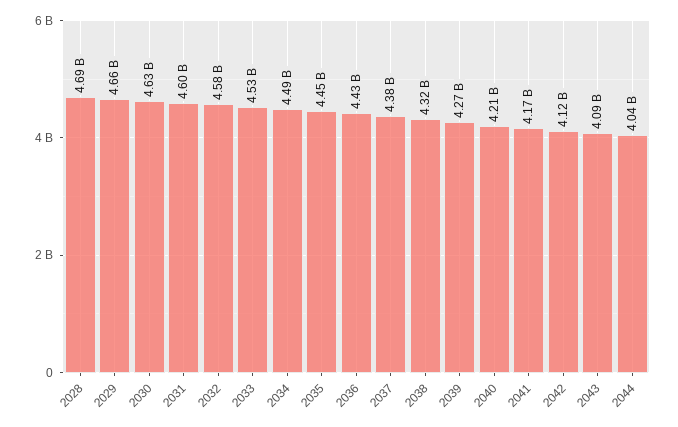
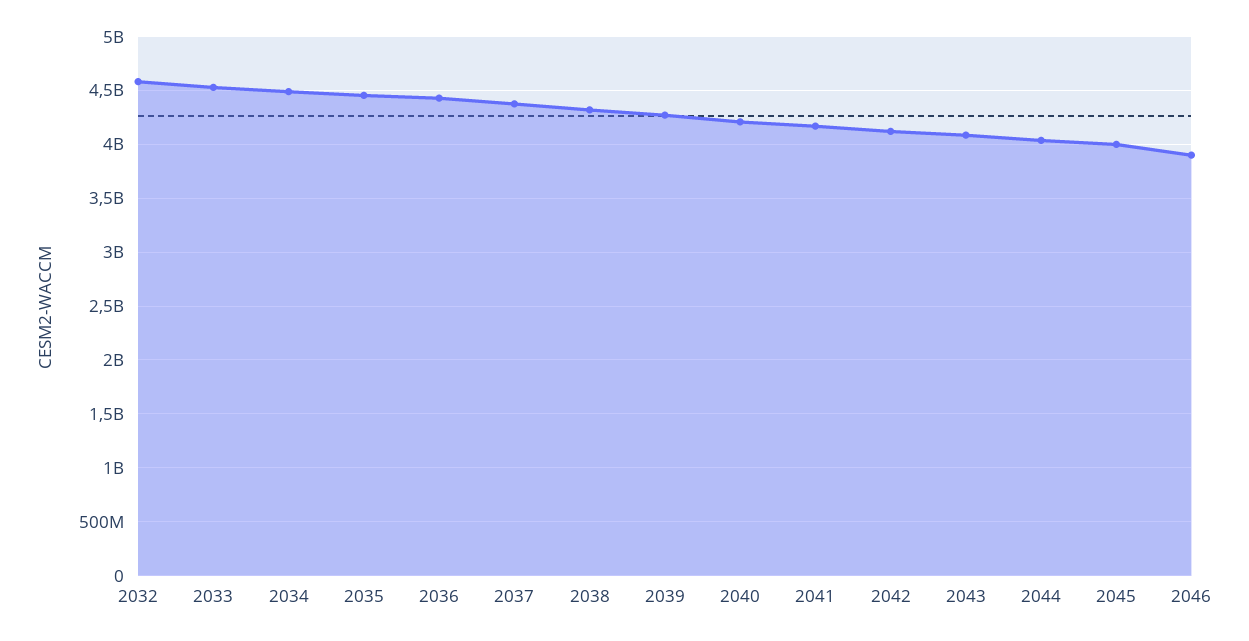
2028: 4690000000 -> none
2029: 4660000000 -> none
2030: 4630000000 -> none
2031: 4600000000 -> none
2045: none -> 4000000000
2046: none -> 3900000000

